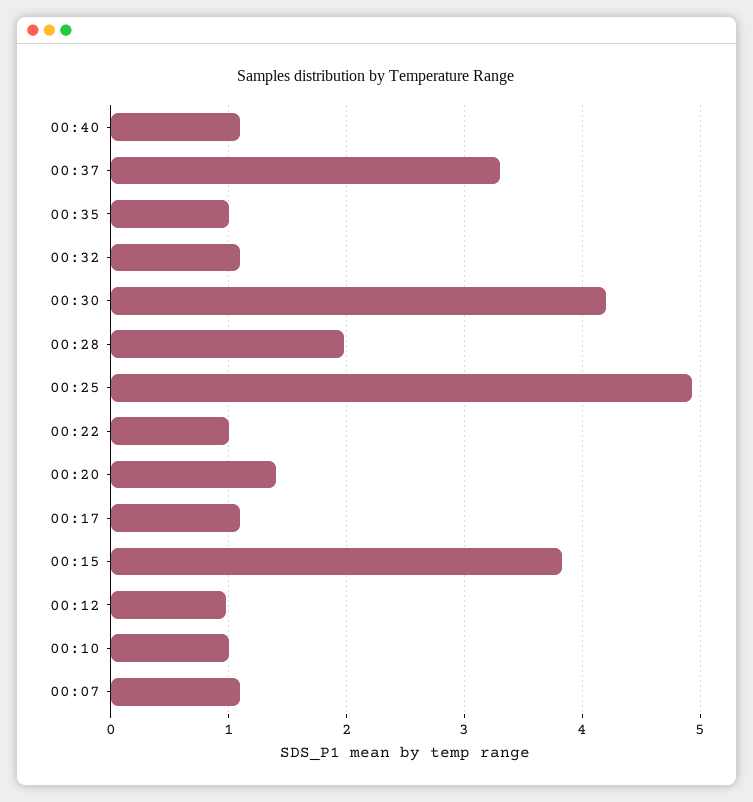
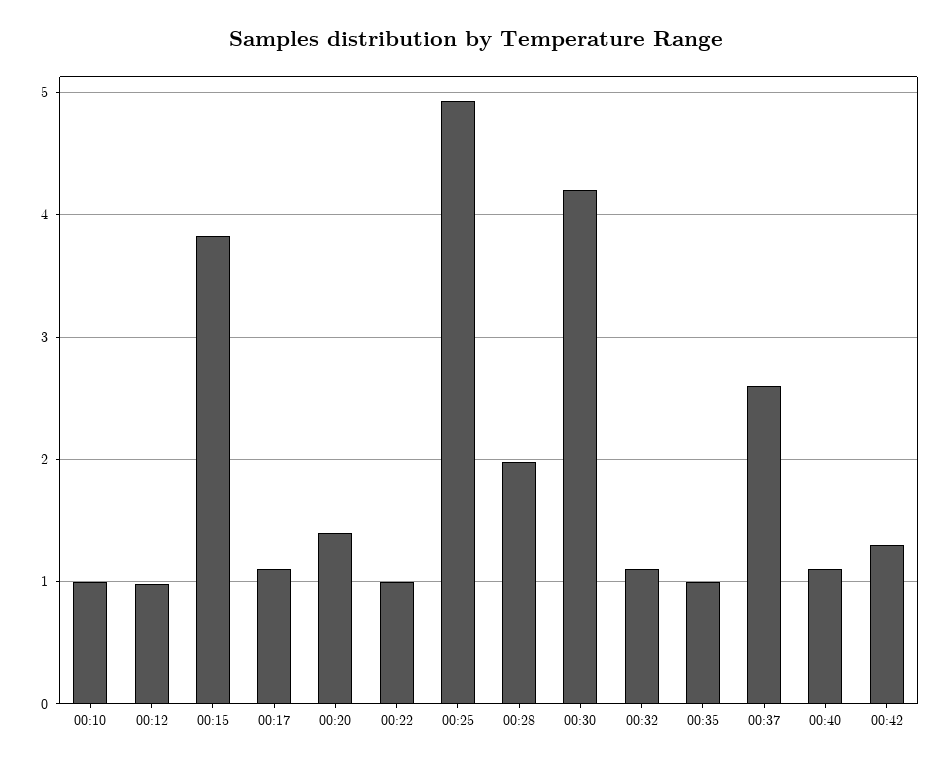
00:37: 3.3 -> 2.6
00:07: 1.1 -> none
00:42: none -> 1.3

